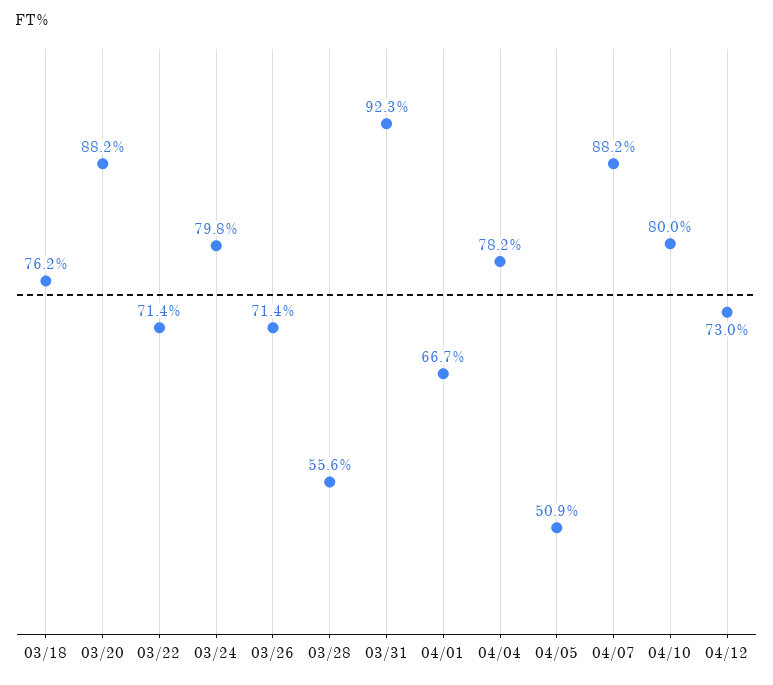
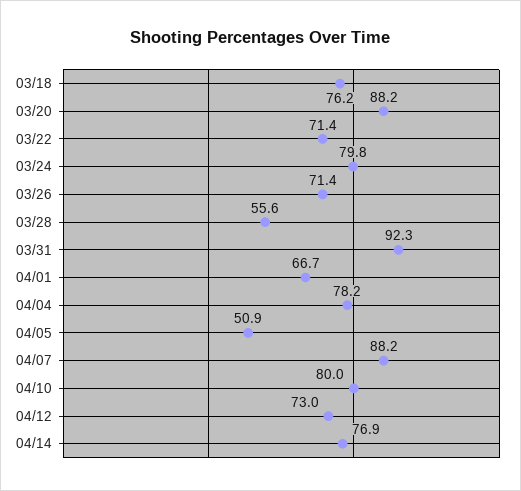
04/14: none -> 76.9

